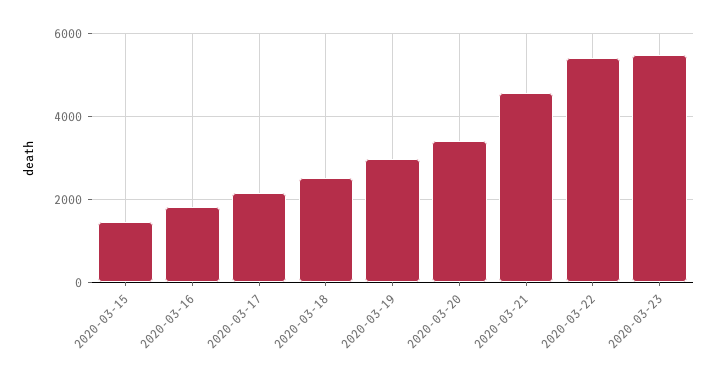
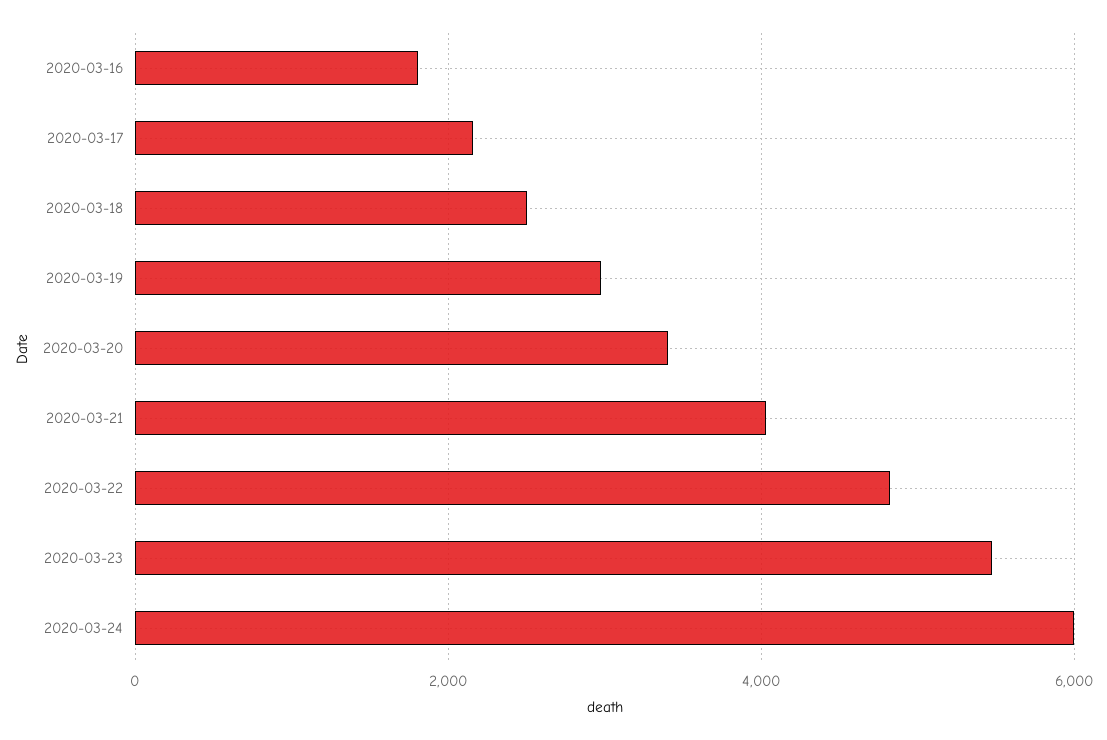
2020-03-15: 1400 -> none
2020-03-21: 4600 -> 4000
2020-03-22: 5400 -> 4800
2020-03-24: none -> 6000

